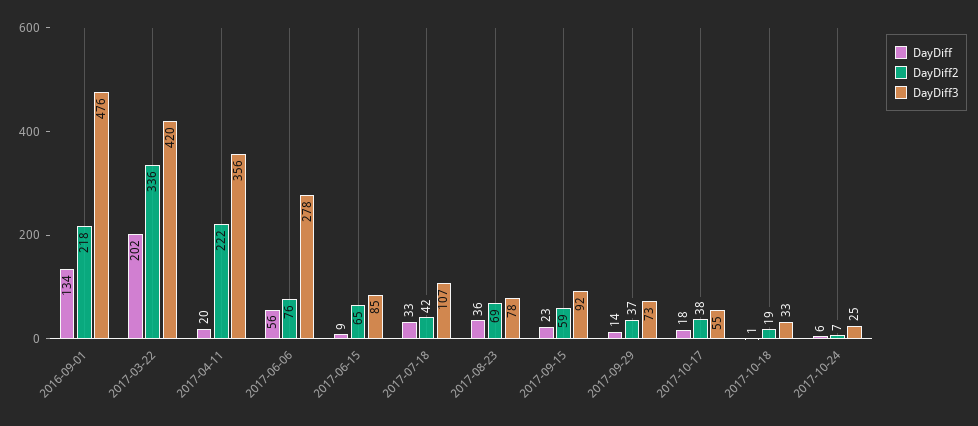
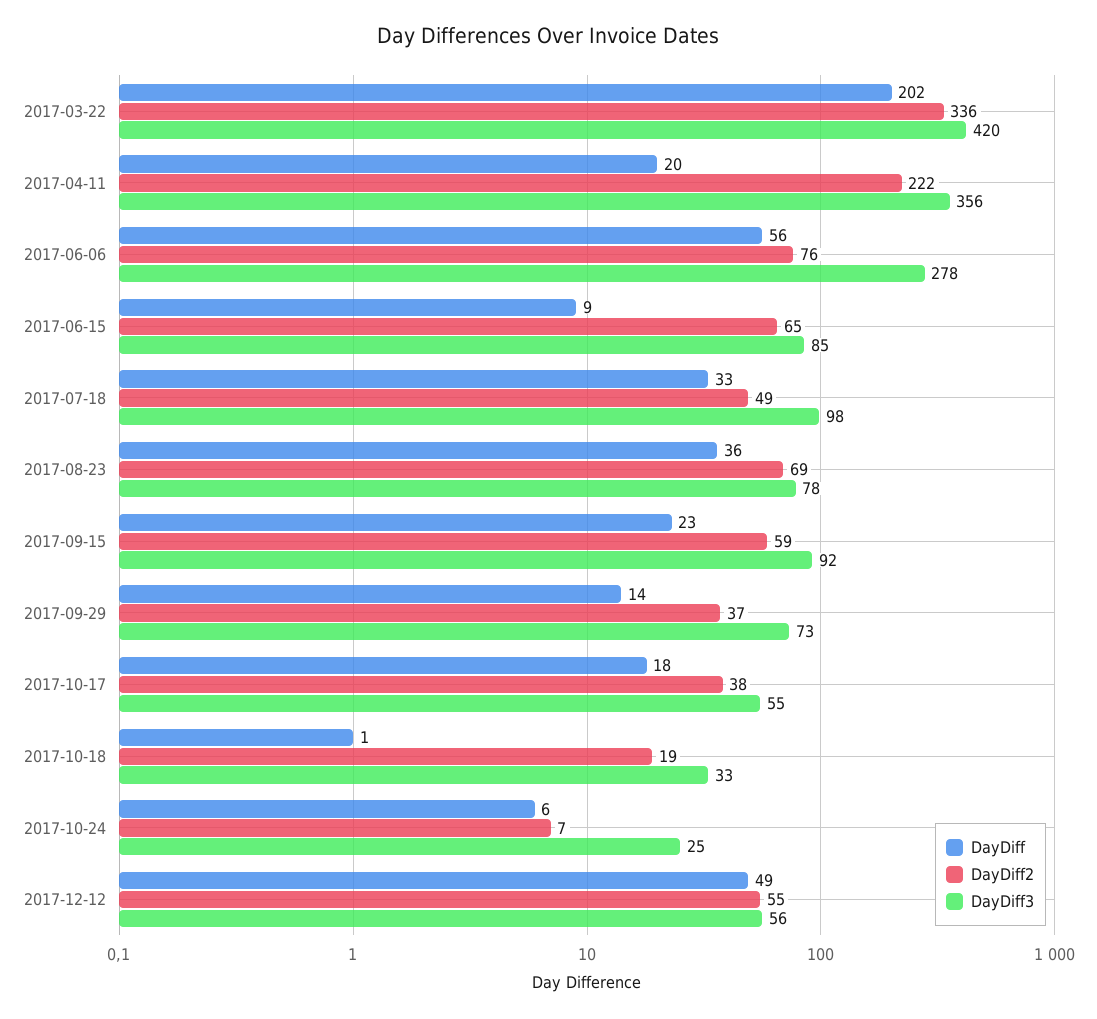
DayDiff, 2016-09-01: 134 -> none
DayDiff2, 2016-09-01: 218 -> none
DayDiff3, 2016-09-01: 476 -> none
DayDiff2, 2017-07-18: 42 -> 49
DayDiff3, 2017-07-18: 107 -> 98
DayDiff, 2017-12-12: none -> 49
DayDiff2, 2017-12-12: none -> 55
DayDiff3, 2017-12-12: none -> 56

